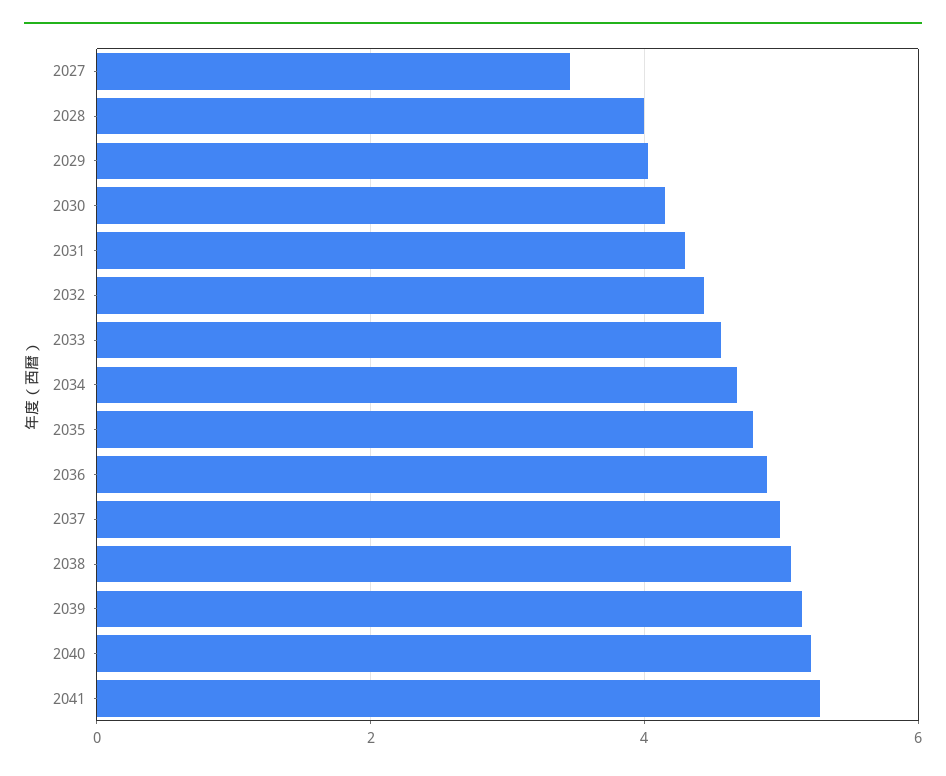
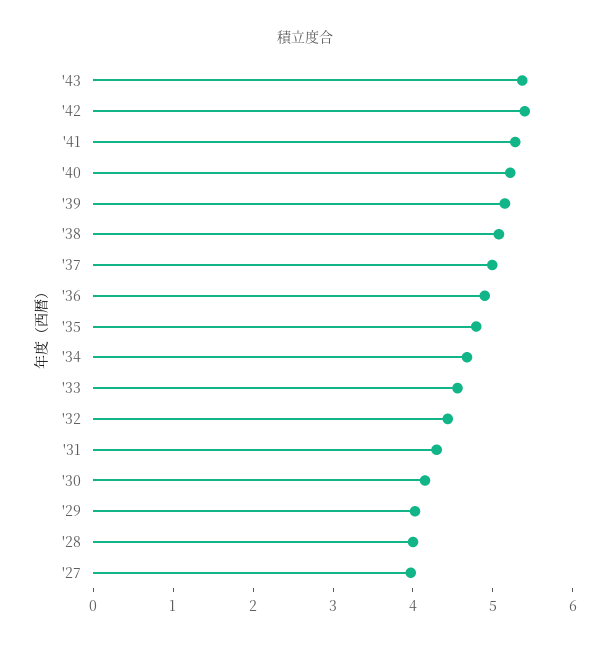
2027: 3.4 -> 4
'43: none -> 5.4
'42: none -> 5.4

